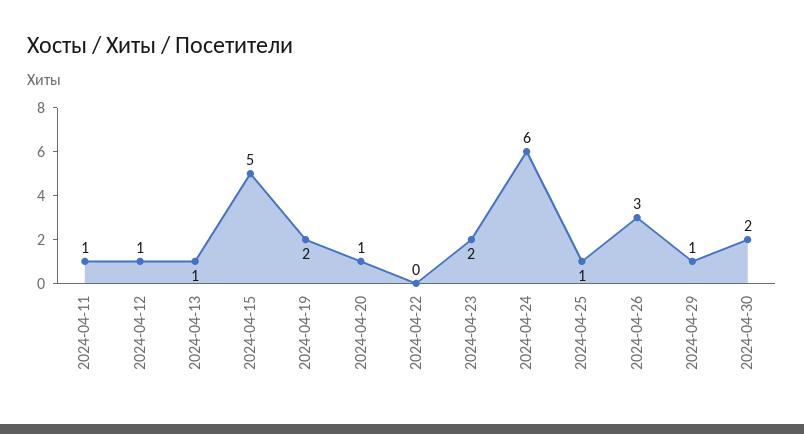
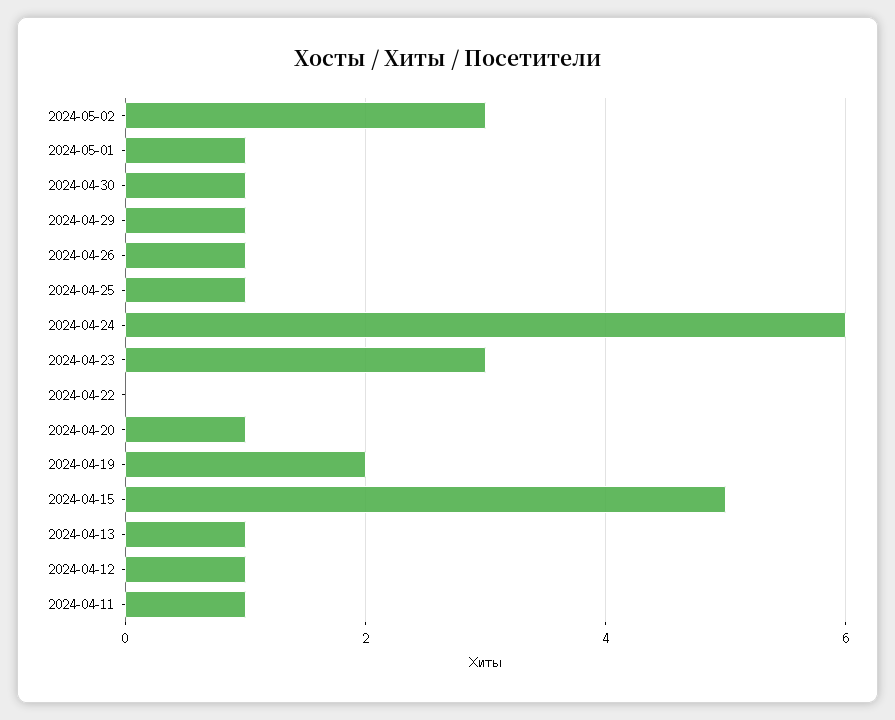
2024-04-23: 2 -> 3
2024-04-26: 3 -> 1
2024-04-30: 2 -> 1
2024-05-02: none -> 3
2024-05-01: none -> 1

